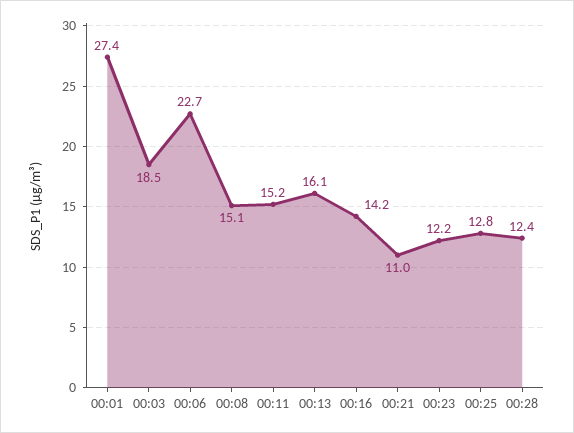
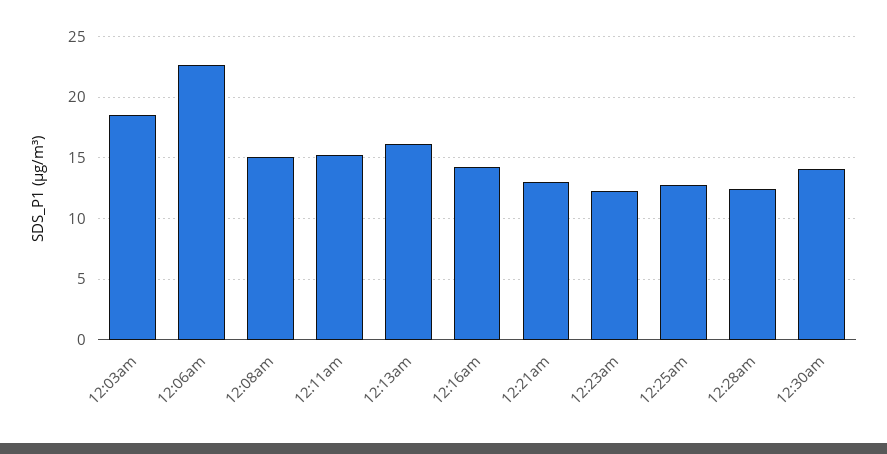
00:01: 27.4 -> none
00:21: 11 -> 13
12:30am: none -> 14

